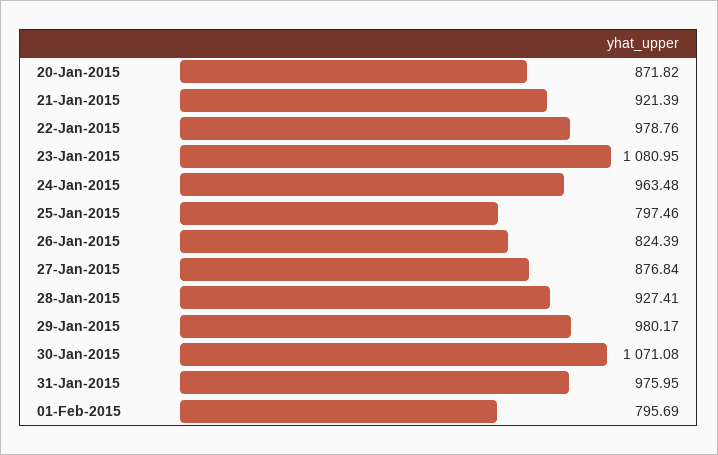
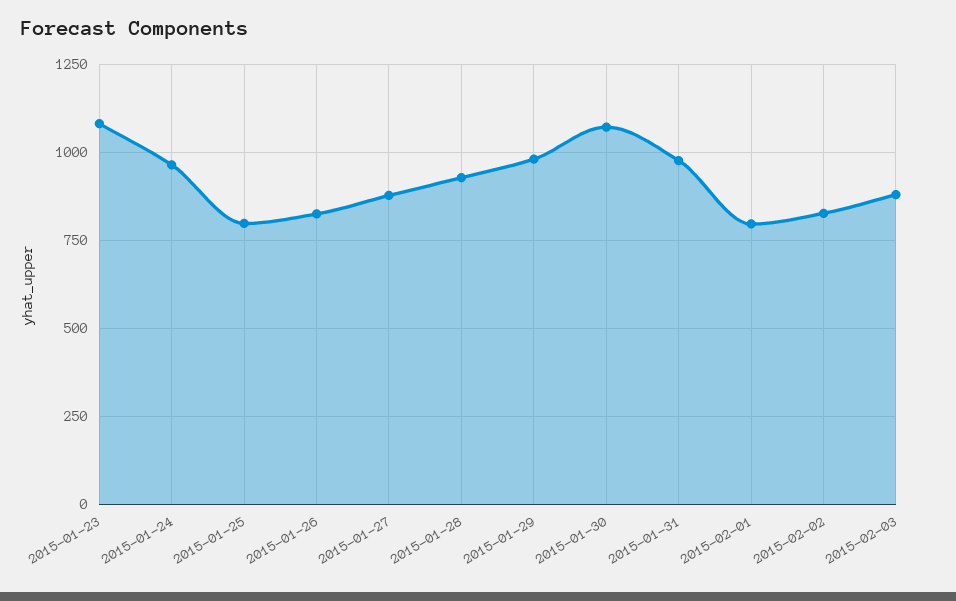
20-Jan-2015: 871.82 -> none
21-Jan-2015: 921.39 -> none
22-Jan-2015: 978.76 -> none
2015-02-02: none -> 825
2015-02-03: none -> 875

